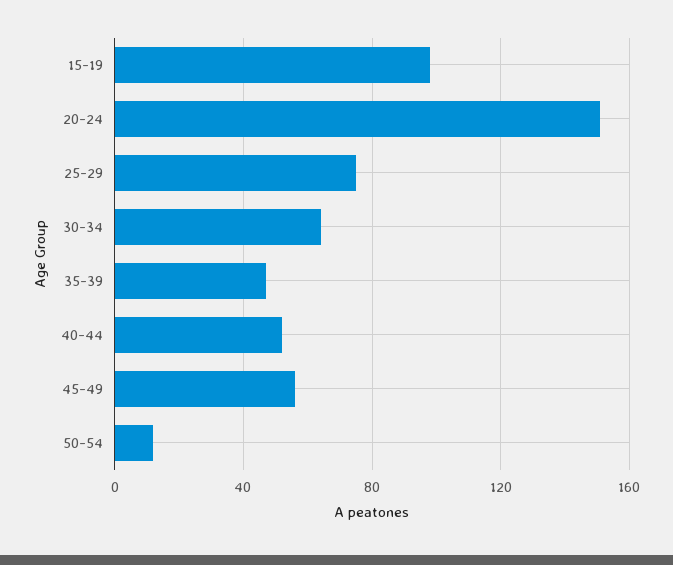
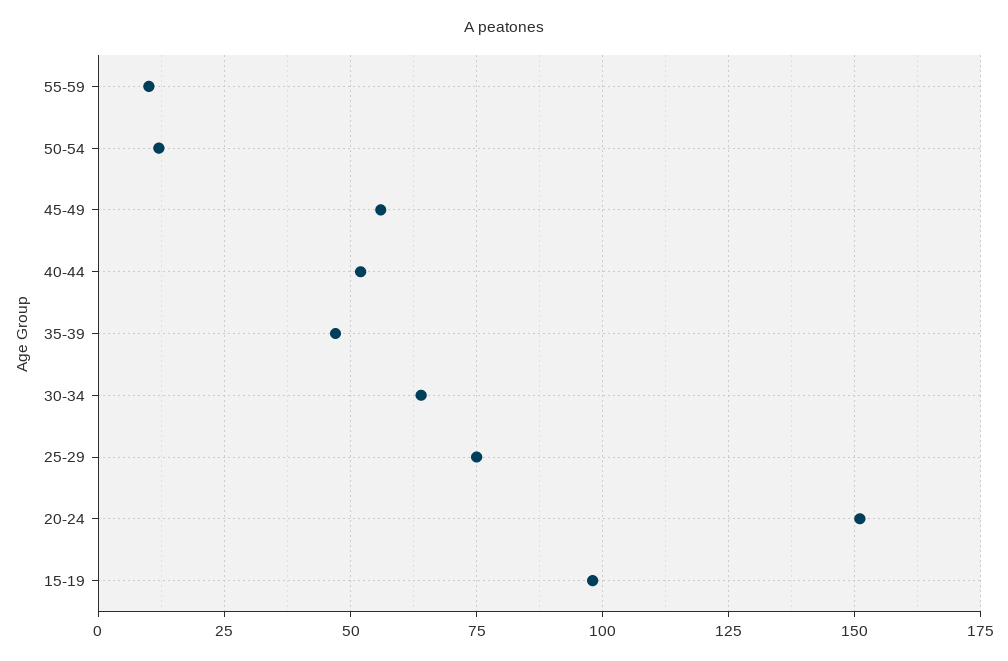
55-59: none -> 10

